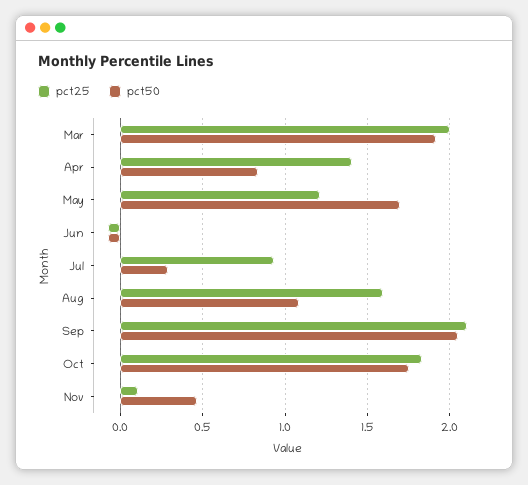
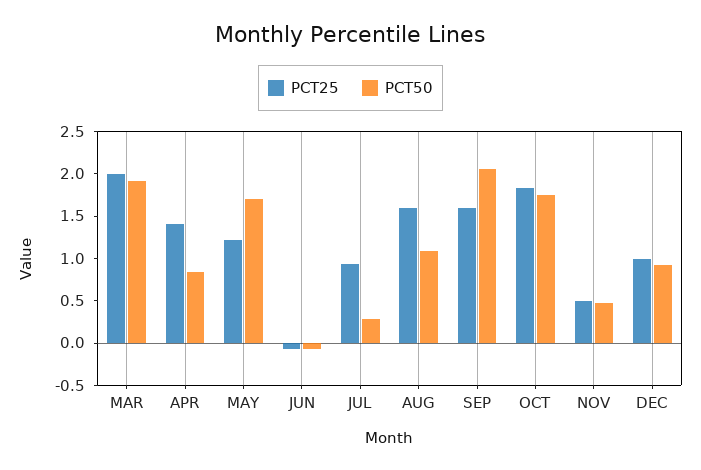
pct25, Sep: 2.1 -> 1.6
pct25, Nov: 0.1 -> 0.5
pct25, DEC: none -> 1
pct50, DEC: none -> 0.9

